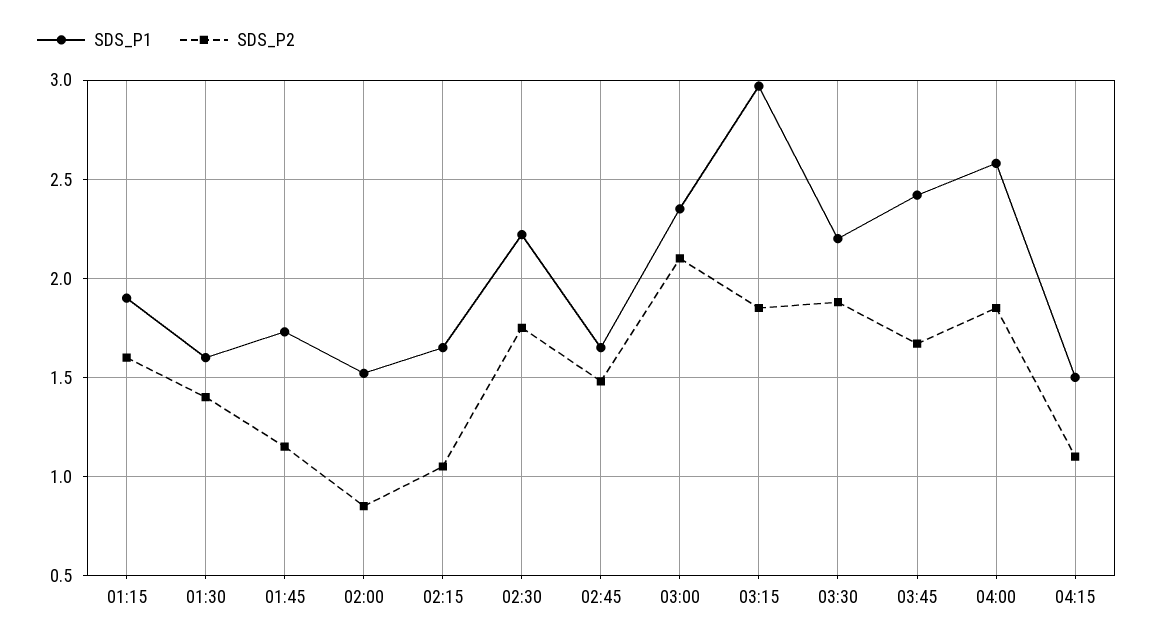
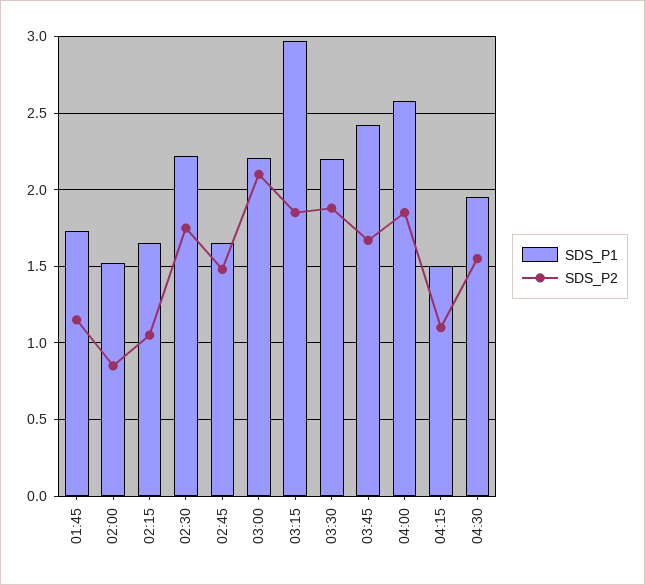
SDS_P1, 01:15: 1.9 -> none
SDS_P2, 01:15: 1.6 -> none
SDS_P1, 01:30: 1.6 -> none
SDS_P2, 01:30: 1.4 -> none
SDS_P1, 03:00: 2.35 -> 2.2
SDS_P1, 04:30: none -> 1.95
SDS_P2, 04:30: none -> 1.55

